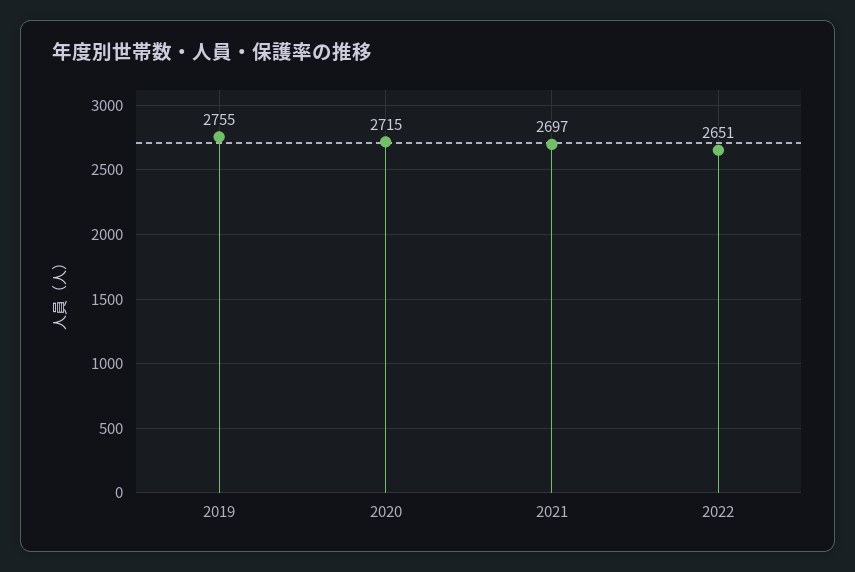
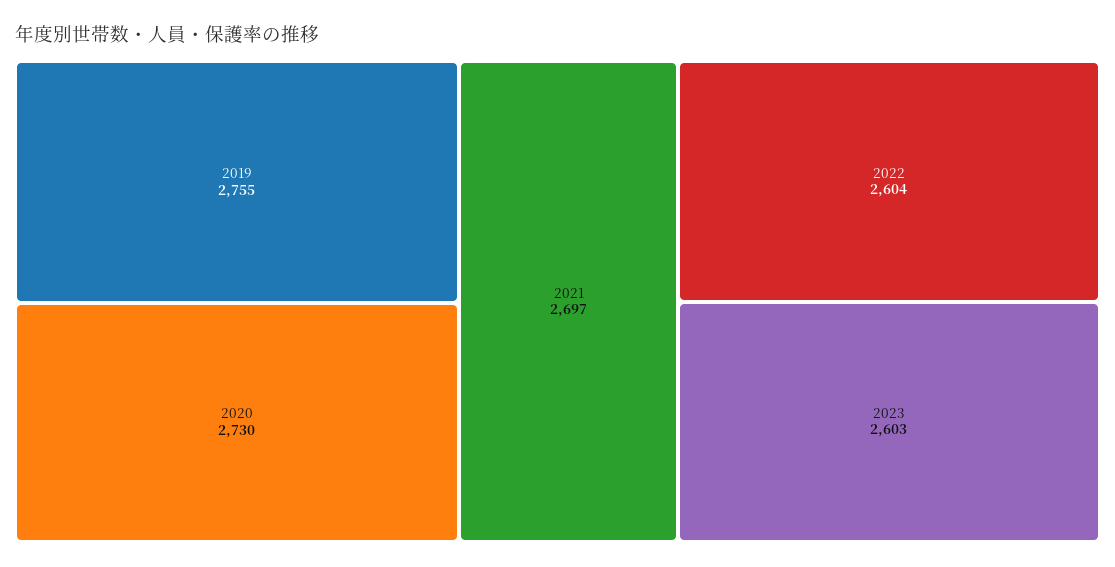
2020: 2715 -> 2730
2022: 2651 -> 2604
2023: none -> 2603

